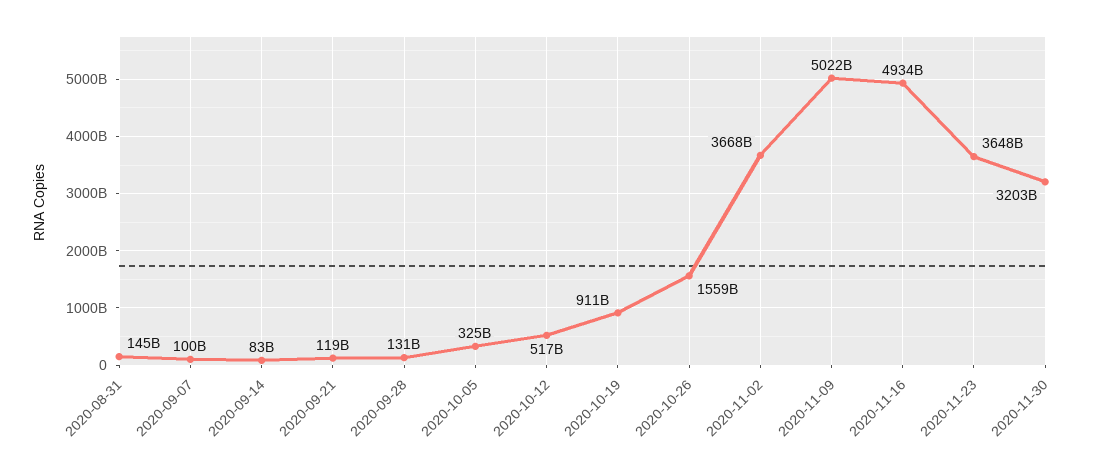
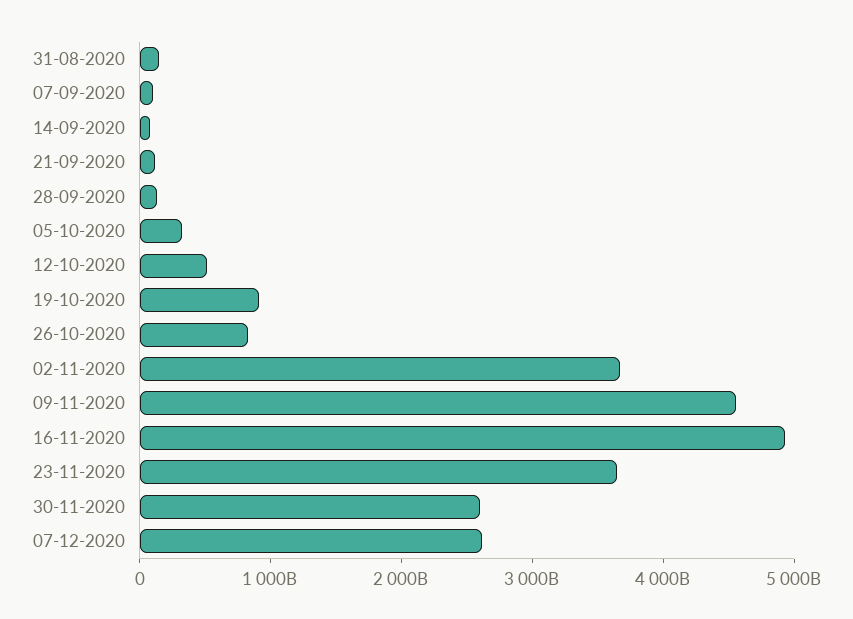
2020-10-26: 1559000000000 -> 800000000000
2020-11-09: 5022000000000 -> 4600000000000
2020-11-30: 3203000000000 -> 2600000000000
07-12-2020: none -> 2600000000000

